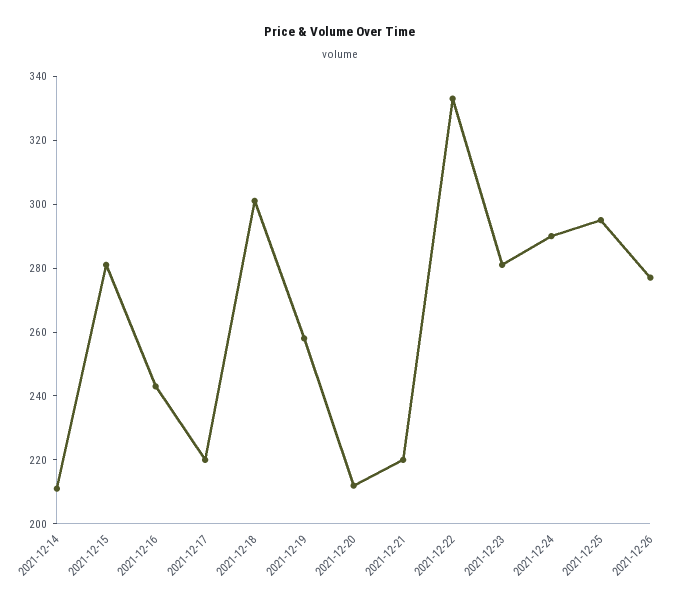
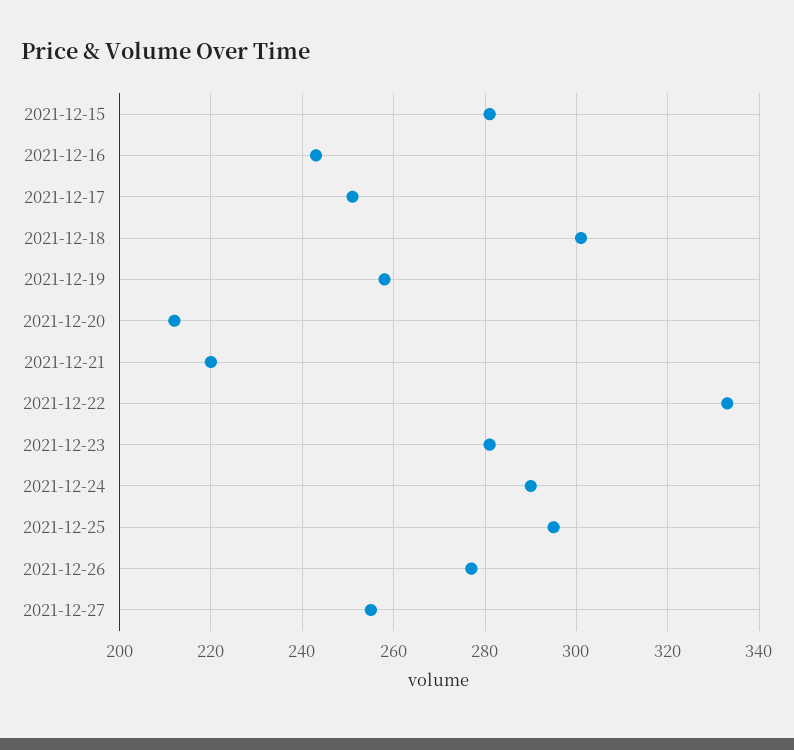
2021-12-14: 210 -> none
2021-12-17: 220 -> 250
2021-12-27: none -> 255

